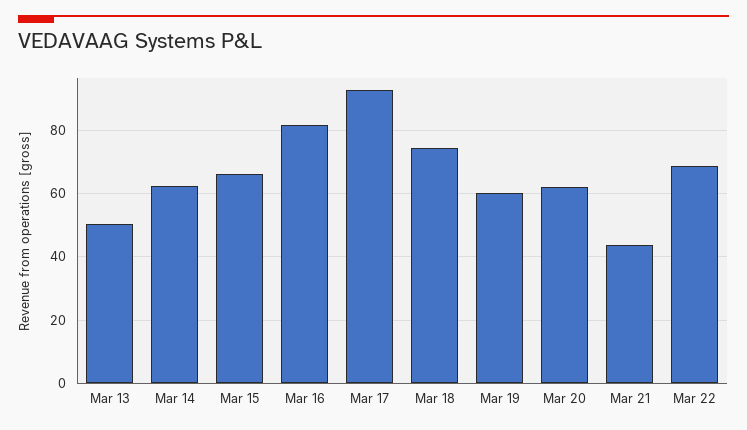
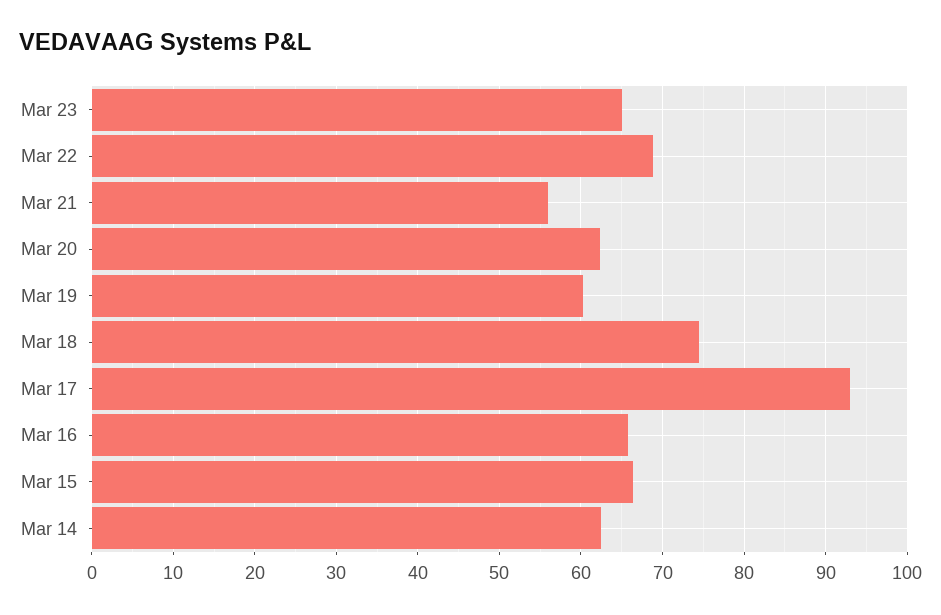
Mar 13: 50 -> none
Mar 16: 82 -> 66
Mar 21: 44 -> 56
Mar 23: none -> 65

